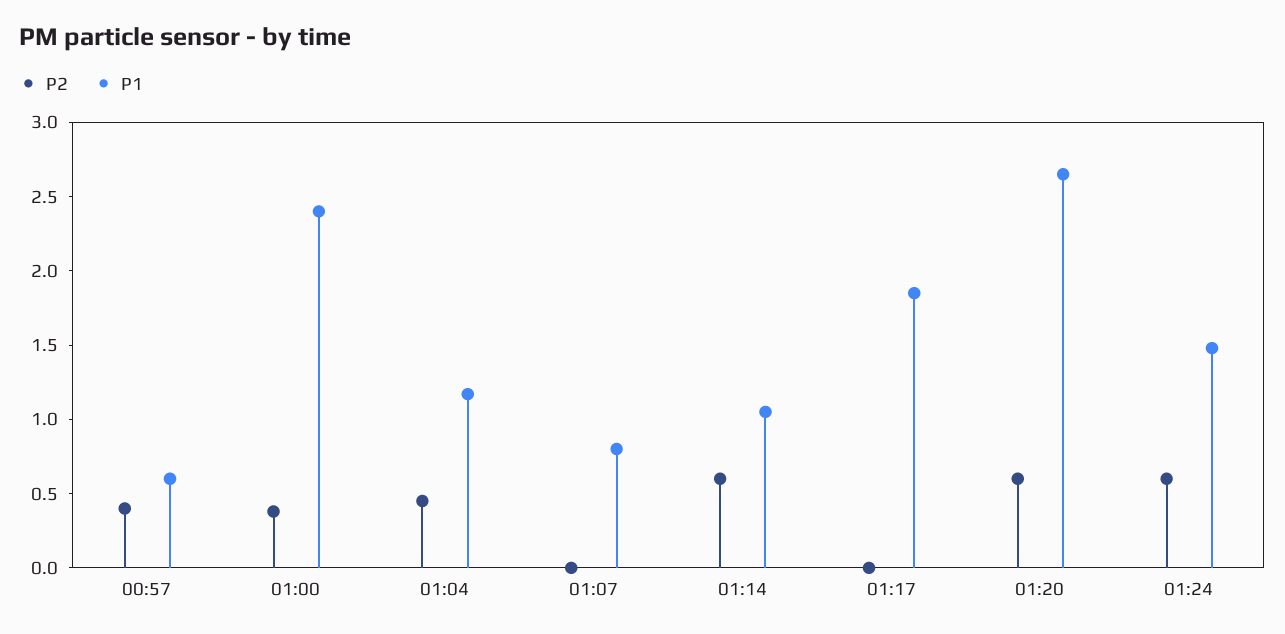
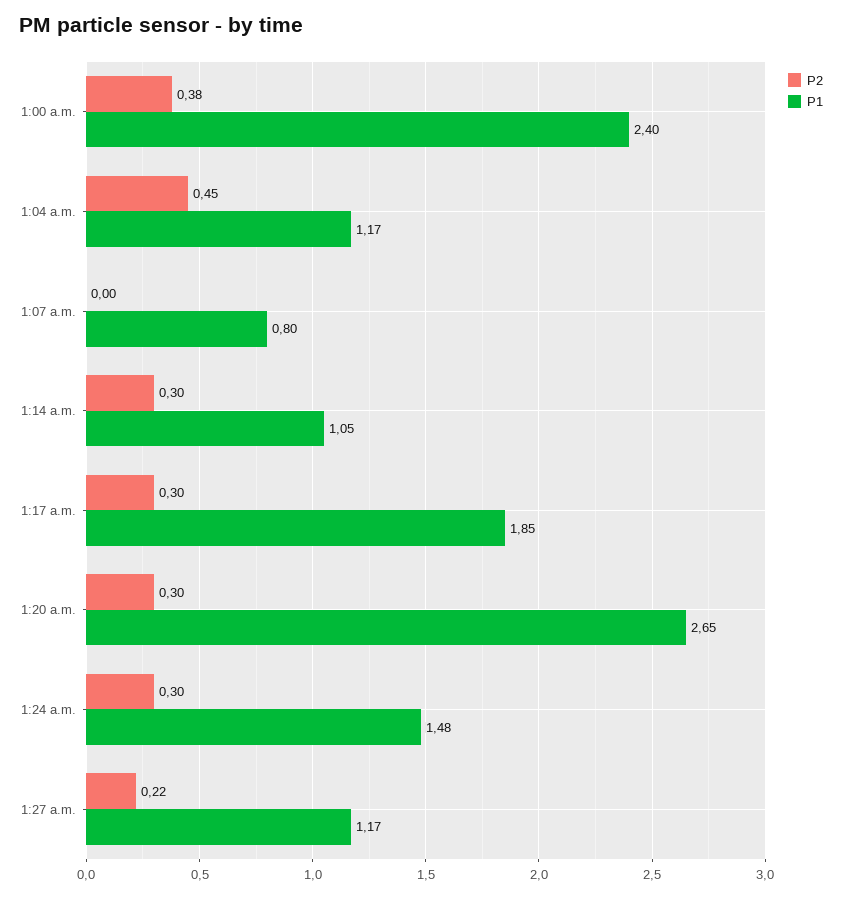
P2, 00:57: 0.4 -> none
P1, 00:57: 0.6 -> none
P2, 01:14: 0.6 -> 0.3
P2, 01:17: 0 -> 0.3
P2, 01:20: 0.6 -> 0.3
P2, 01:24: 0.6 -> 0.3
P2, 1:27 a.m.: none -> 0.22
P1, 1:27 a.m.: none -> 1.17

